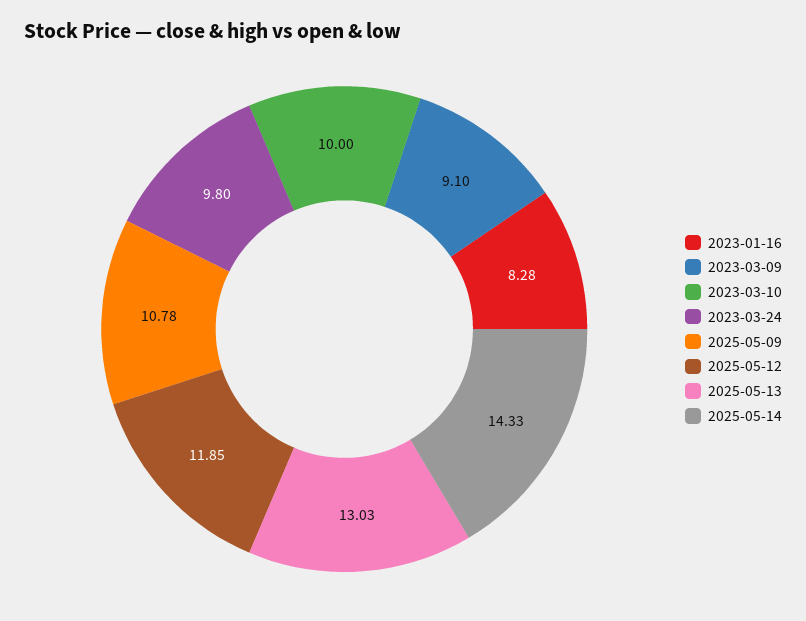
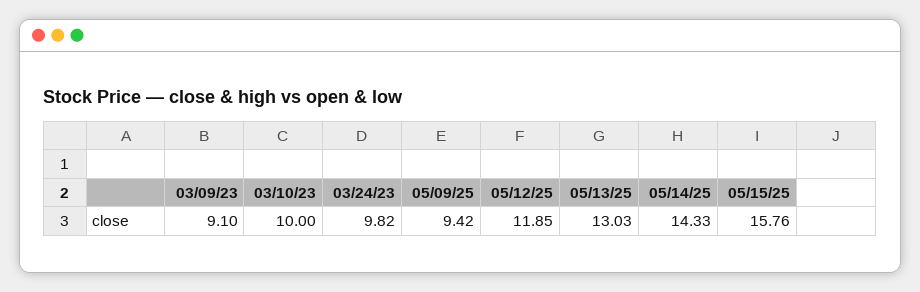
2023-01-16: 8.28 -> none
2023-03-24: 9.8 -> 9.82
2025-05-09: 10.78 -> 9.42
05/15/25: none -> 15.76

